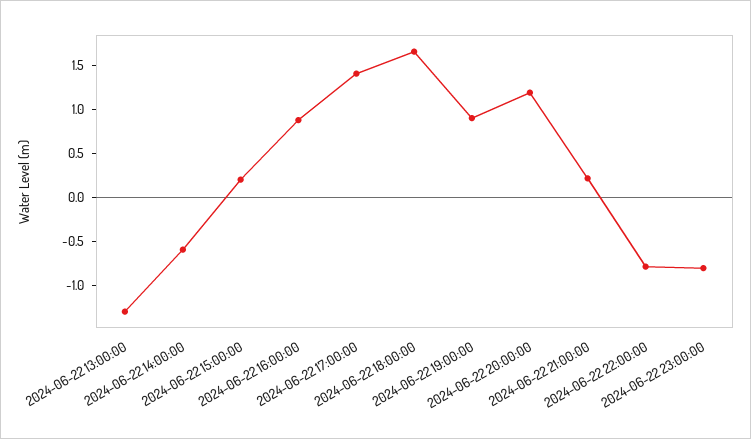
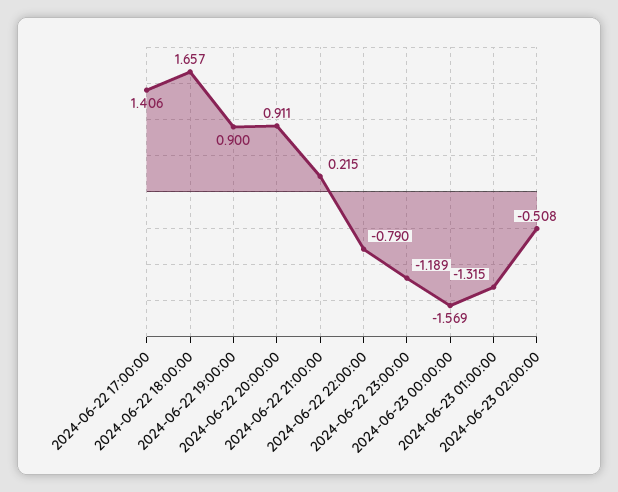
2024-06-22 13:00:00: -1.3 -> none
2024-06-22 14:00:00: -0.6 -> none
2024-06-22 15:00:00: 0.2 -> none
2024-06-22 16:00:00: 0.9 -> none
2024-06-22 20:00:00: 1.2 -> 0.911
2024-06-22 23:00:00: -0.8 -> -1.189
2024-06-23 00:00:00: none -> -1.569
2024-06-23 01:00:00: none -> -1.315
2024-06-23 02:00:00: none -> -0.508

